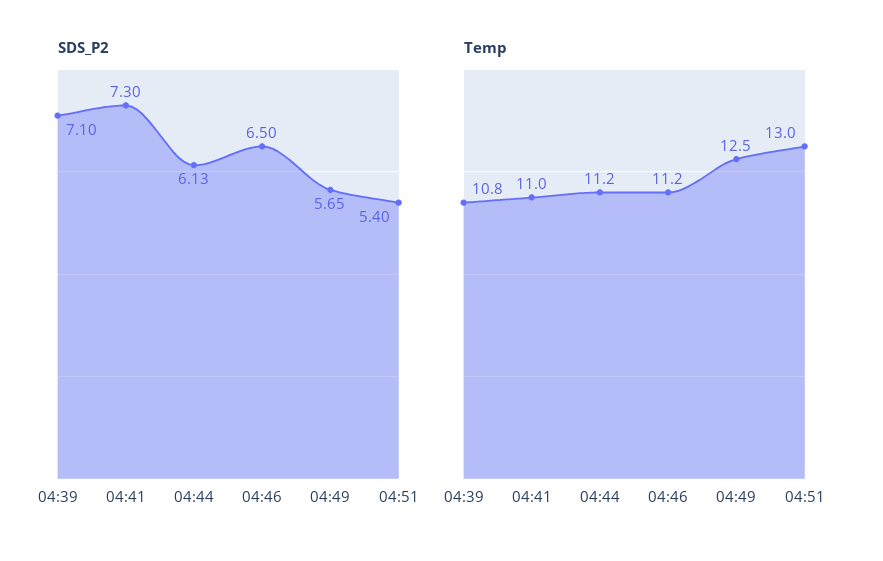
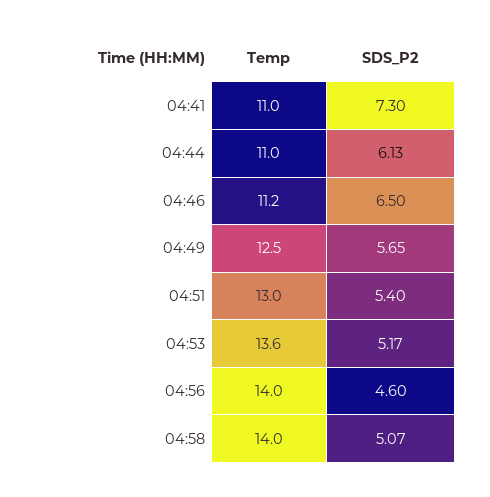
SDS_P2, 04:39: 7.1 -> none
Temp, 04:39: 10.8 -> none
Temp, 04:44: 11.2 -> 11
Temp, 04:53: none -> 13.6
SDS_P2, 04:53: none -> 5.17
Temp, 04:56: none -> 14
SDS_P2, 04:56: none -> 4.6
Temp, 04:58: none -> 14
SDS_P2, 04:58: none -> 5.07

